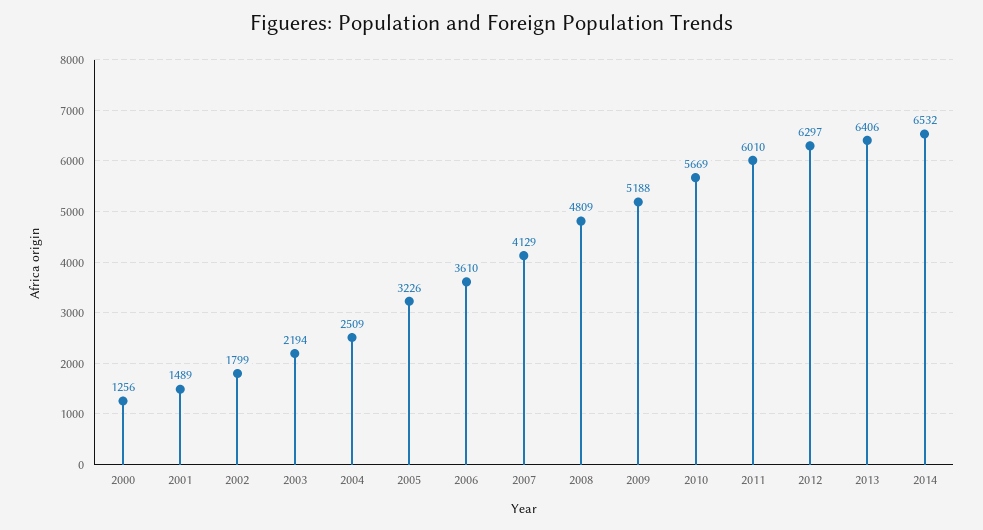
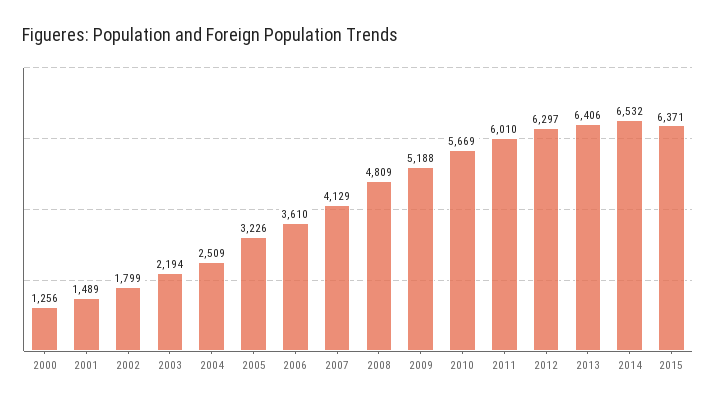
2015: none -> 6371

